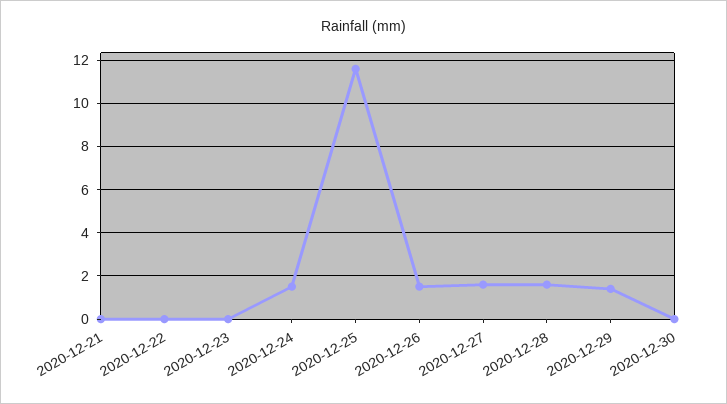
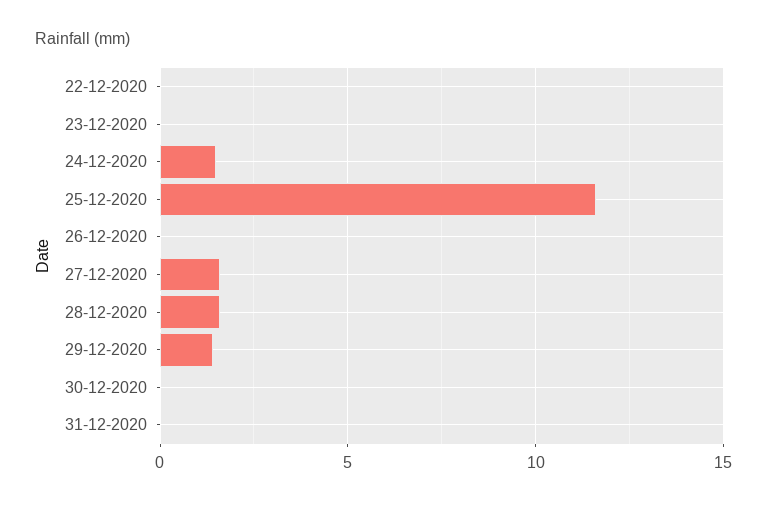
2020-12-21: 0 -> none
2020-12-26: 1.5 -> 0
31-12-2020: none -> 0

